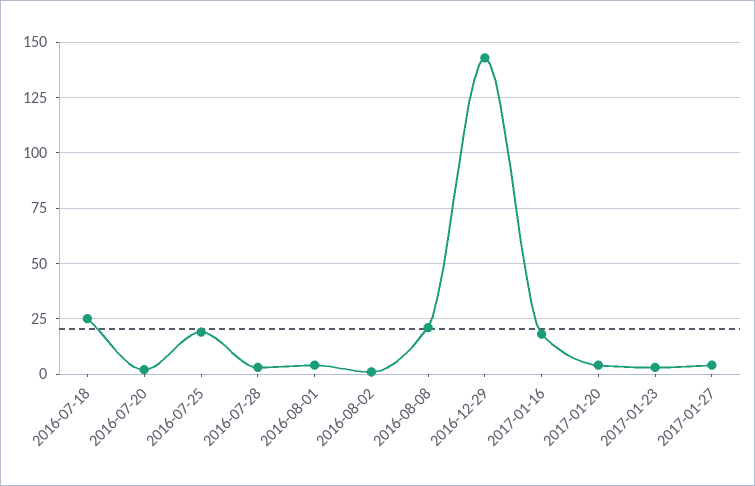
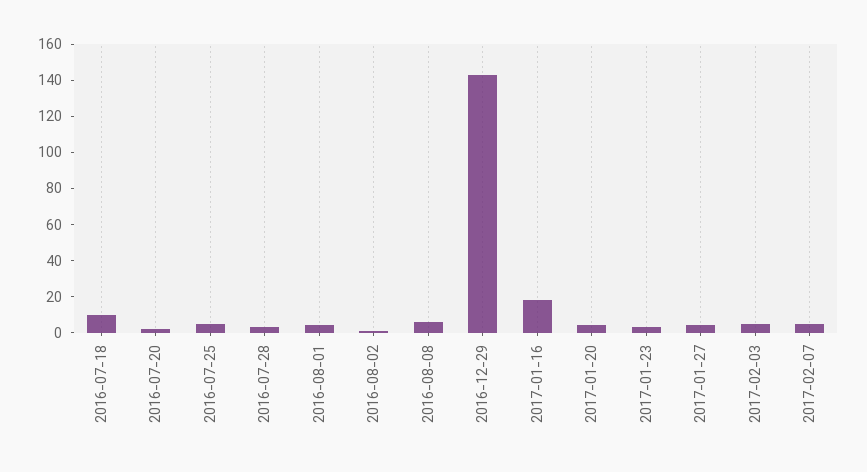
2016-07-18: 25 -> 10
2016-07-25: 20 -> 5
2016-08-08: 20 -> 5
2017-02-03: none -> 5
2017-02-07: none -> 5

